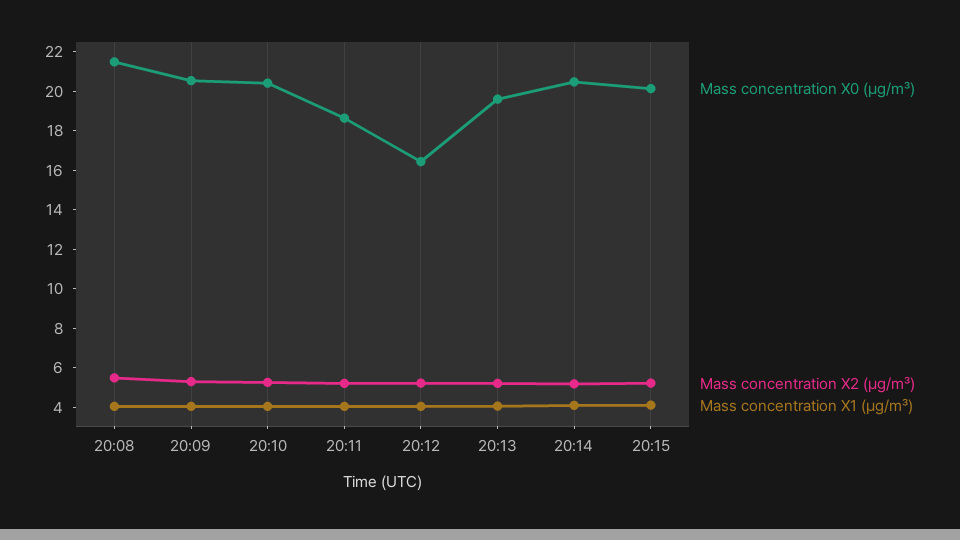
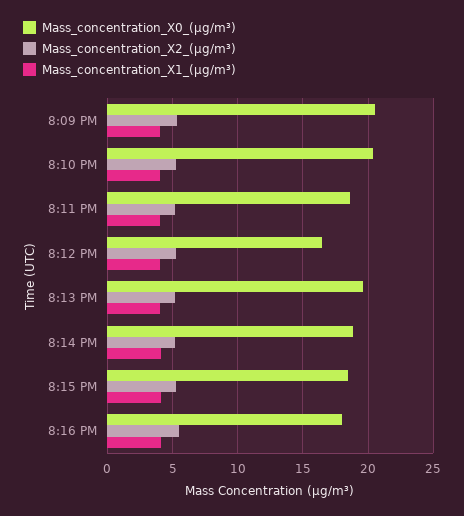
Mass concentration X0 (μg/m³), 20:08: 21.5 -> none
Mass concentration X2 (μg/m³), 20:08: 5.5 -> none
Mass concentration X1 (μg/m³), 20:08: 4 -> none
Mass concentration X0 (μg/m³), 20:14: 20.5 -> 19
Mass concentration X0 (μg/m³), 20:15: 20 -> 18.5
Mass concentration X0 (μg/m³), 8:16 PM: none -> 18
Mass concentration X2 (μg/m³), 8:16 PM: none -> 5.5
Mass concentration X1 (μg/m³), 8:16 PM: none -> 4

